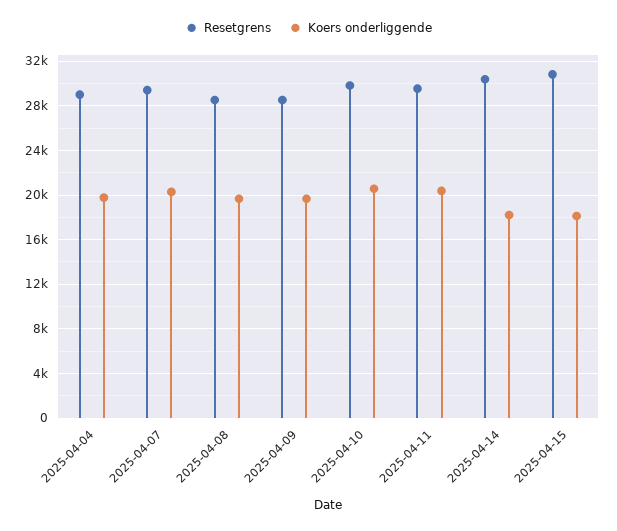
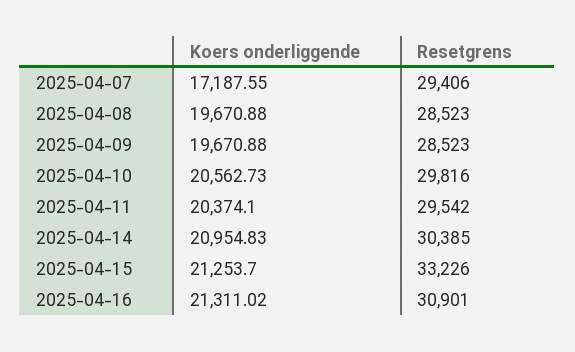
Resetgrens, 2025-04-04: 29000 -> none
Koers onderliggende, 2025-04-04: 20000 -> none
Koers onderliggende, 2025-04-07: 20000 -> 17187.55
Koers onderliggende, 2025-04-14: 18000 -> 20954.83
Resetgrens, 2025-04-15: 31000 -> 33226
Koers onderliggende, 2025-04-15: 18000 -> 21253.7
Koers onderliggende, 2025-04-16: none -> 21311.02
Resetgrens, 2025-04-16: none -> 30901

